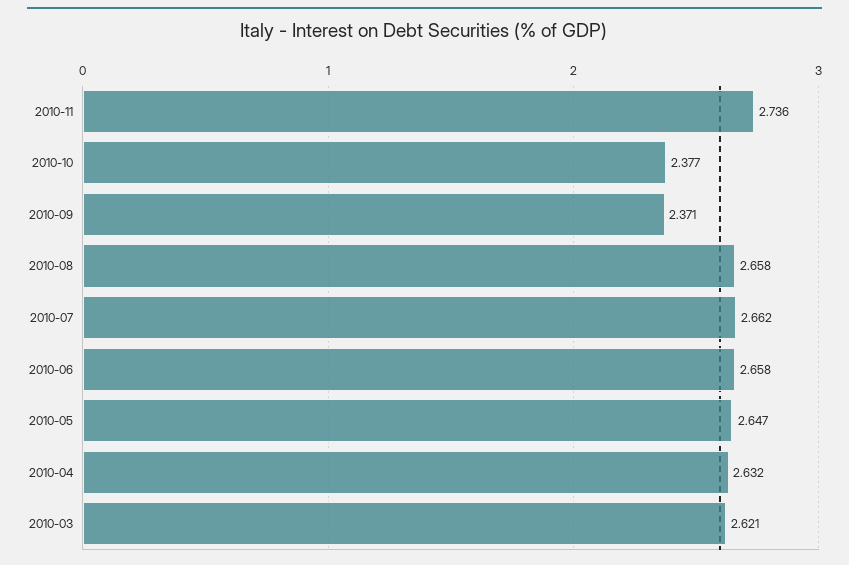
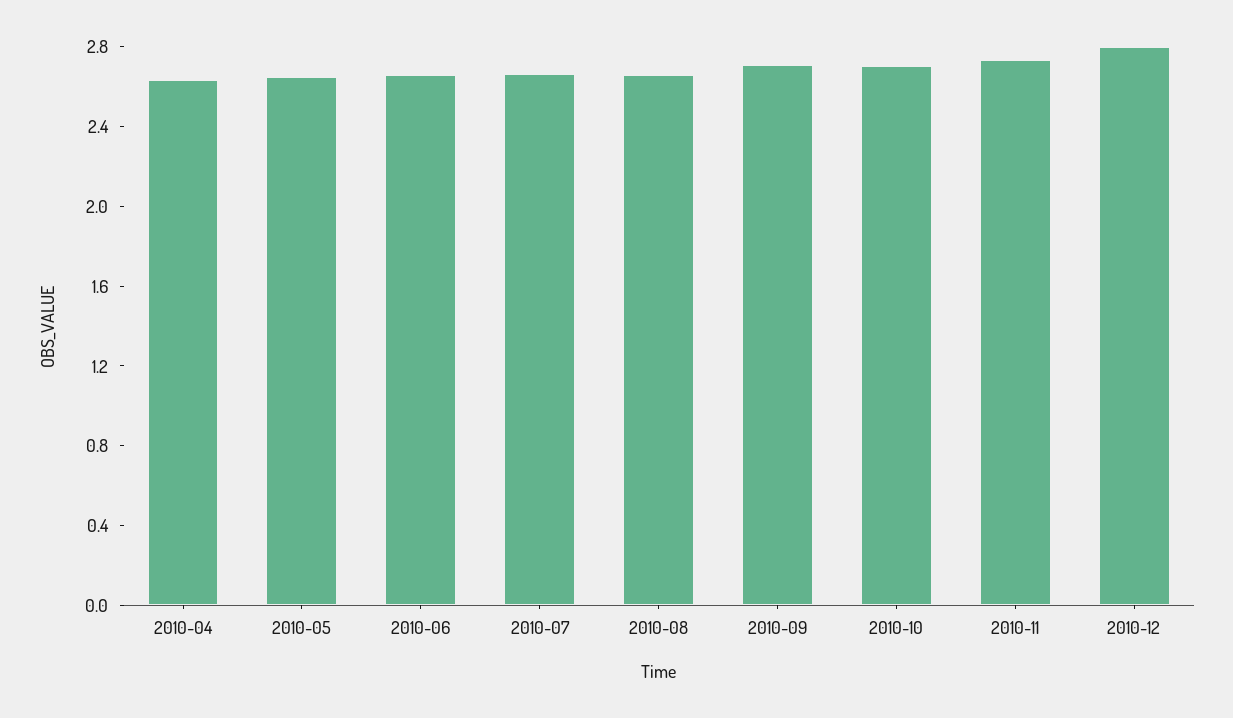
2010-10: 2.377 -> 2.7
2010-09: 2.371 -> 2.7
2010-03: 2.621 -> none
2010-12: none -> 2.8

